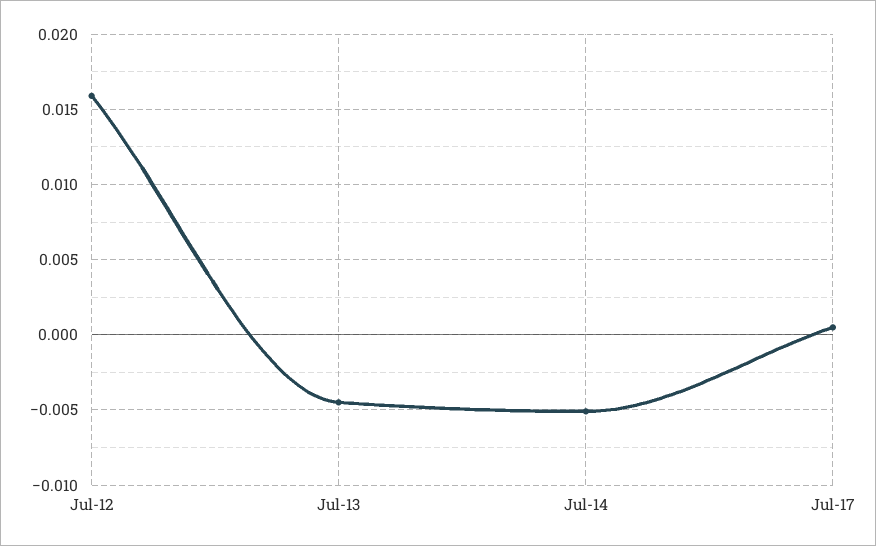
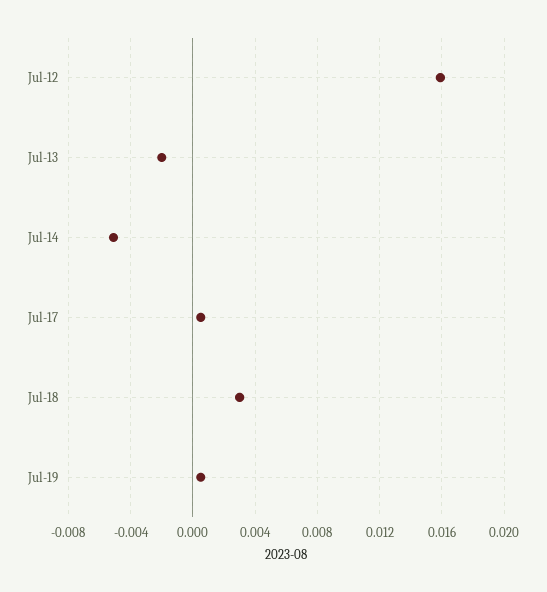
Jul-13: -0.0045 -> -0.002
Jul-18: none -> 0.003
Jul-19: none -> 0.0005

